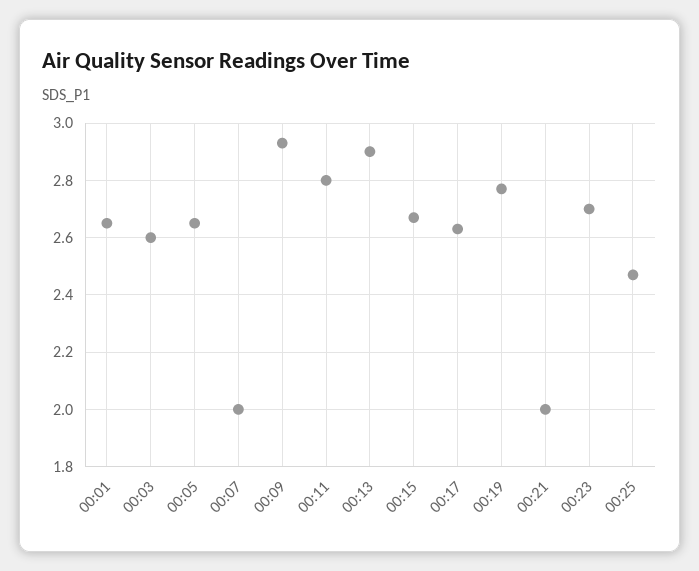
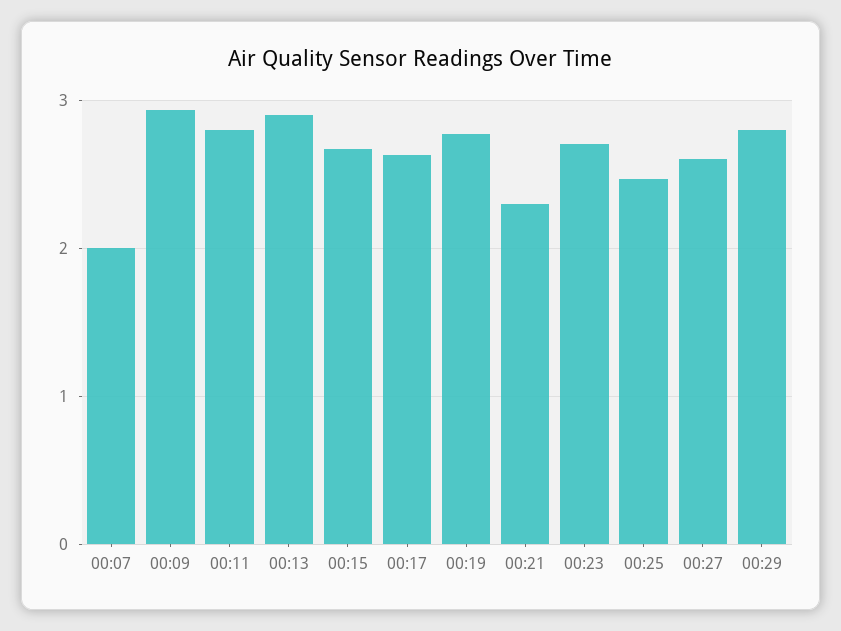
00:01: 2.65 -> none
00:03: 2.6 -> none
00:05: 2.65 -> none
00:21: 2 -> 2.3
00:27: none -> 2.6
00:29: none -> 2.8

